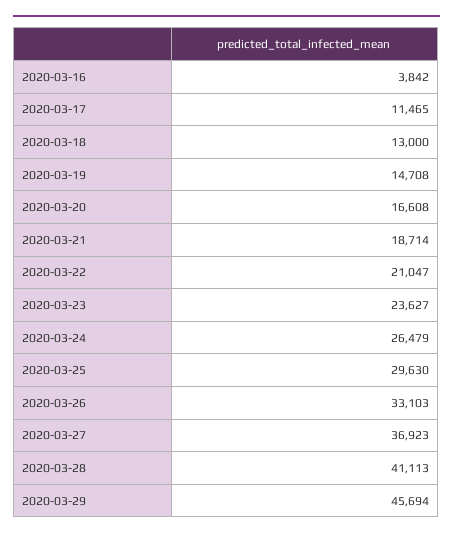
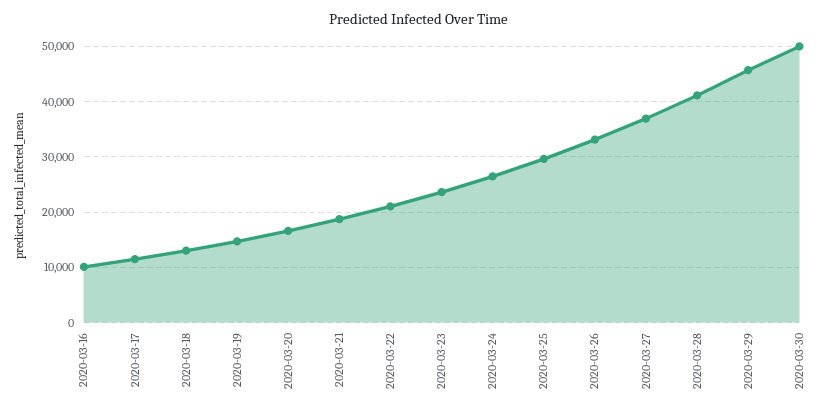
2020-03-16: 3842 -> 10000
2020-03-30: none -> 50000

